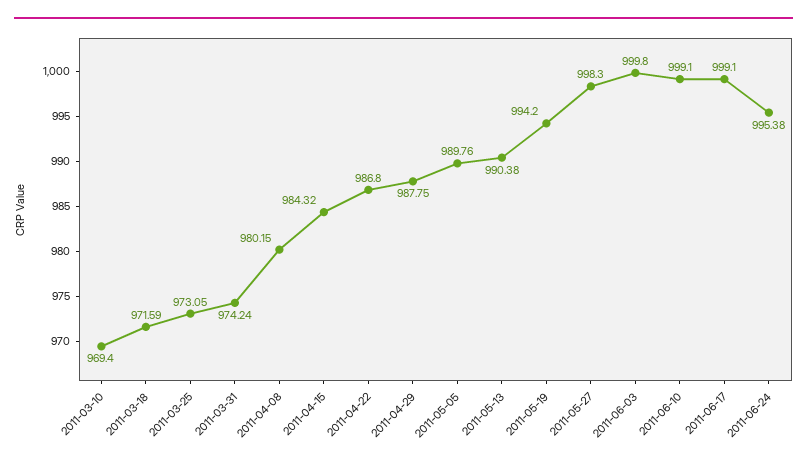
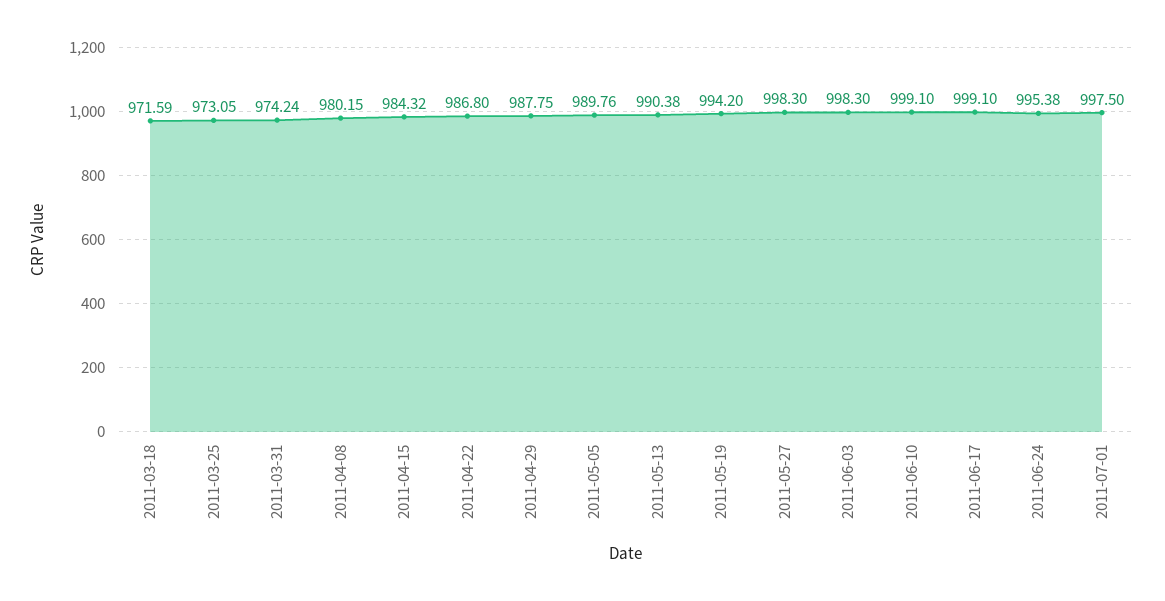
2011-03-10: 969.4 -> none
2011-06-03: 999.8 -> 998.3
2011-07-01: none -> 997.5

